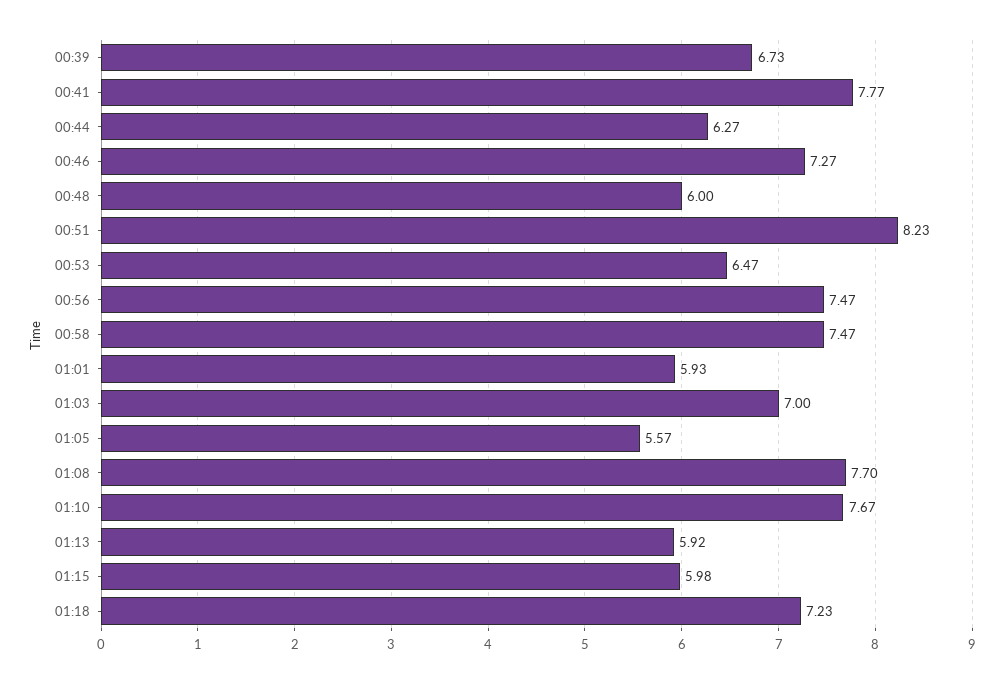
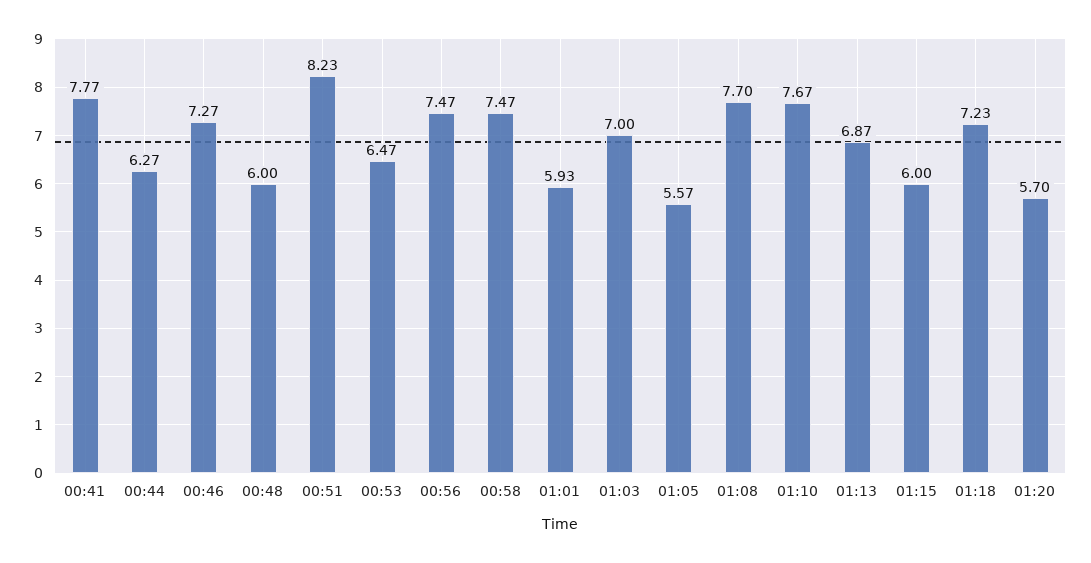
00:39: 6.73 -> none
01:13: 5.92 -> 6.87
01:15: 5.98 -> 6
01:20: none -> 5.7

